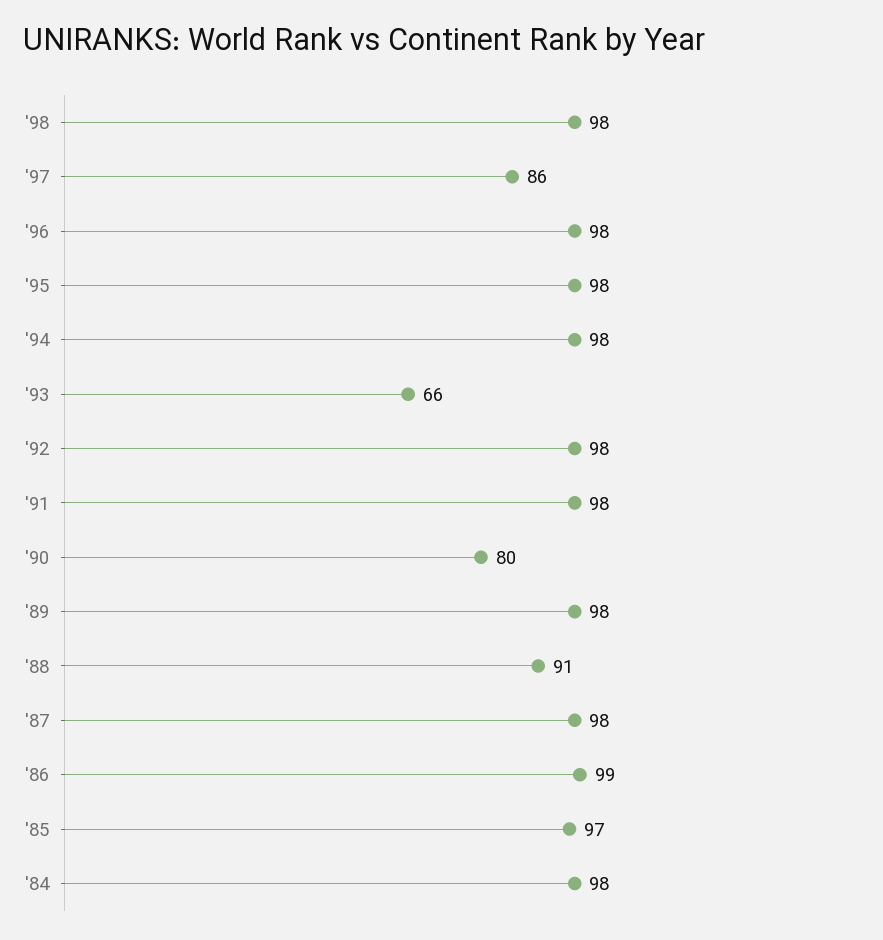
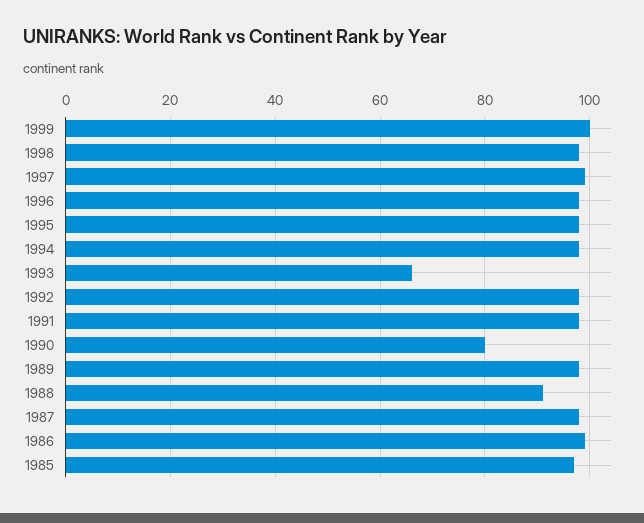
'97: 86 -> 100
'84: 98 -> none
1999: none -> 100

